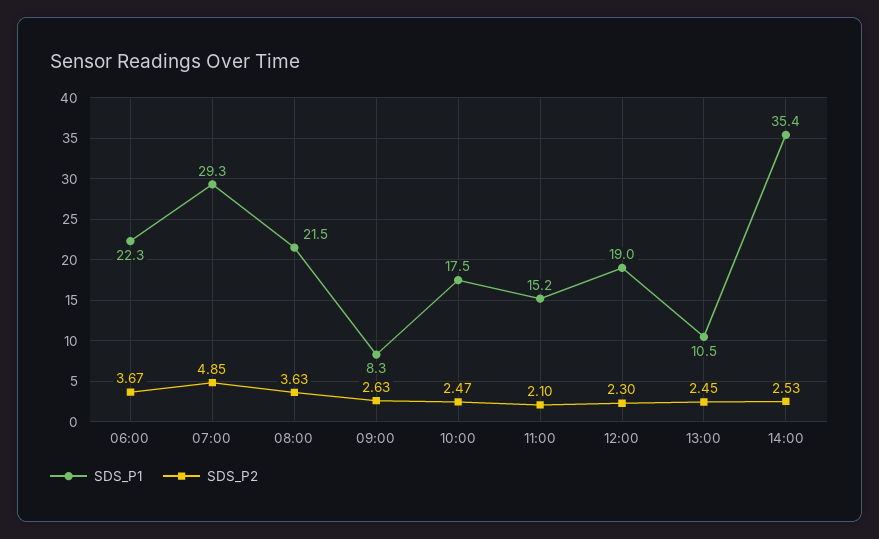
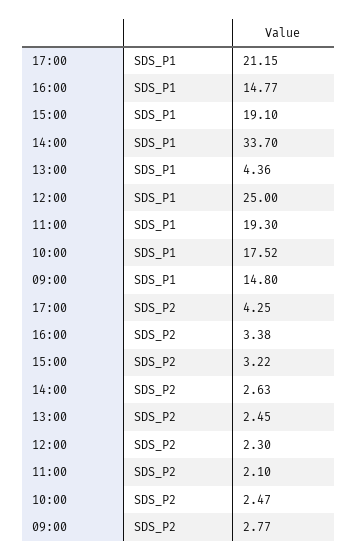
SDS_P1, 06:00: 22.3 -> none
SDS_P2, 06:00: 3.67 -> none
SDS_P1, 07:00: 29.3 -> none
SDS_P2, 07:00: 4.85 -> none
SDS_P1, 08:00: 21.5 -> none
SDS_P2, 08:00: 3.63 -> none
SDS_P1, 09:00: 8.3 -> 14.8
SDS_P2, 09:00: 2.63 -> 2.77
SDS_P1, 11:00: 15.2 -> 19.3
SDS_P1, 12:00: 19 -> 25
SDS_P1, 13:00: 10.5 -> 4.36
SDS_P1, 14:00: 35.4 -> 33.7
SDS_P2, 14:00: 2.53 -> 2.63
SDS_P1, 17:00: none -> 21.15
SDS_P1, 16:00: none -> 14.77
SDS_P1, 15:00: none -> 19.1
SDS_P2, 17:00: none -> 4.25
SDS_P2, 16:00: none -> 3.38
SDS_P2, 15:00: none -> 3.22

